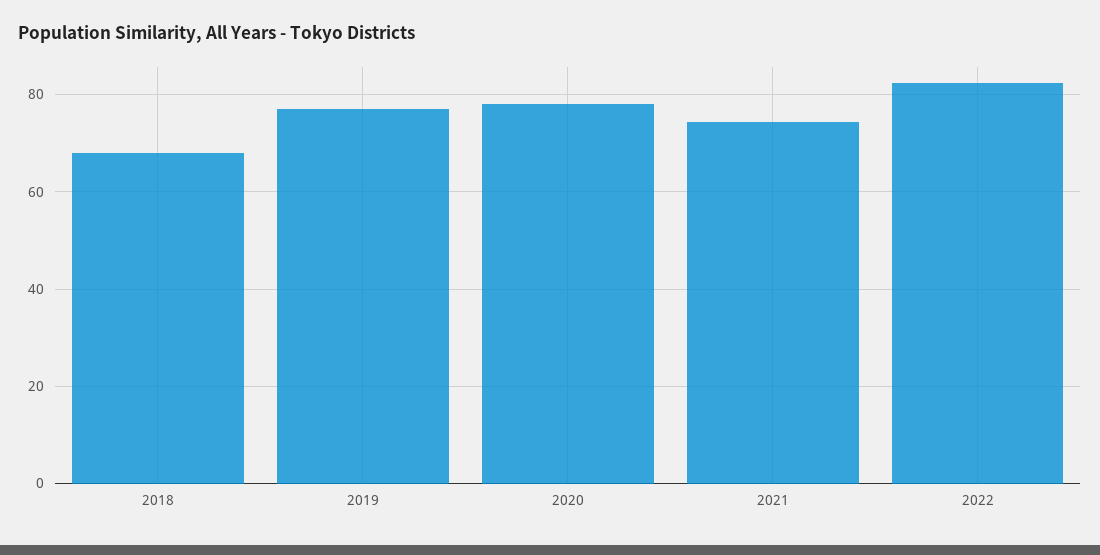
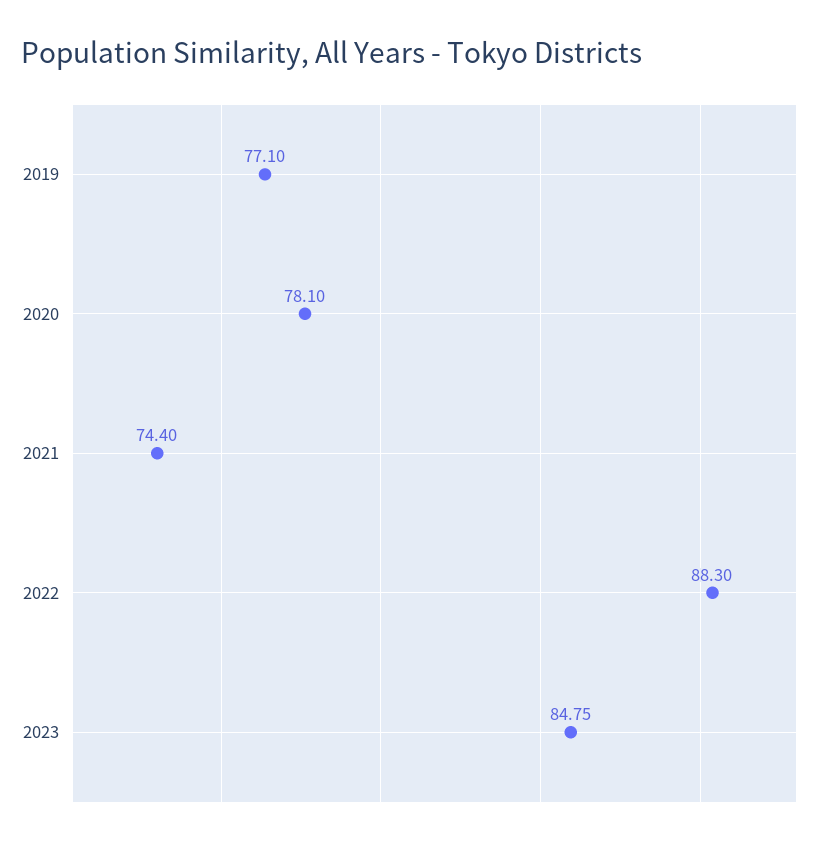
2018: 68 -> none
2022: 82 -> 88.3
2023: none -> 84.75

